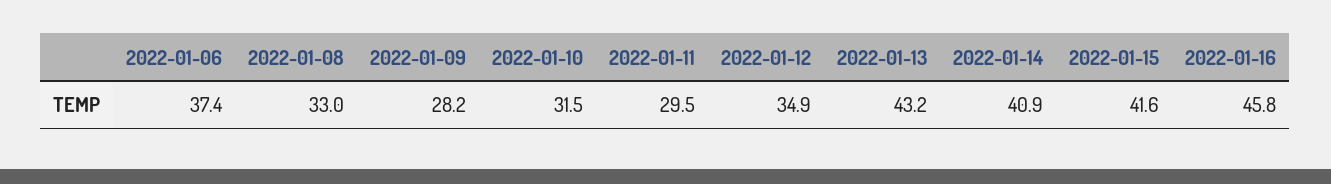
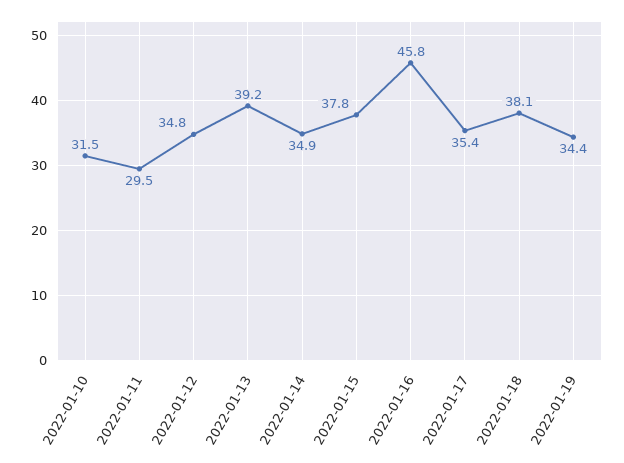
2022-01-06: 37.4 -> none
2022-01-08: 33 -> none
2022-01-09: 28.2 -> none
2022-01-12: 34.9 -> 34.8
2022-01-13: 43.2 -> 39.2
2022-01-14: 40.9 -> 34.9
2022-01-15: 41.6 -> 37.8
2022-01-17: none -> 35.4
2022-01-18: none -> 38.1
2022-01-19: none -> 34.4

